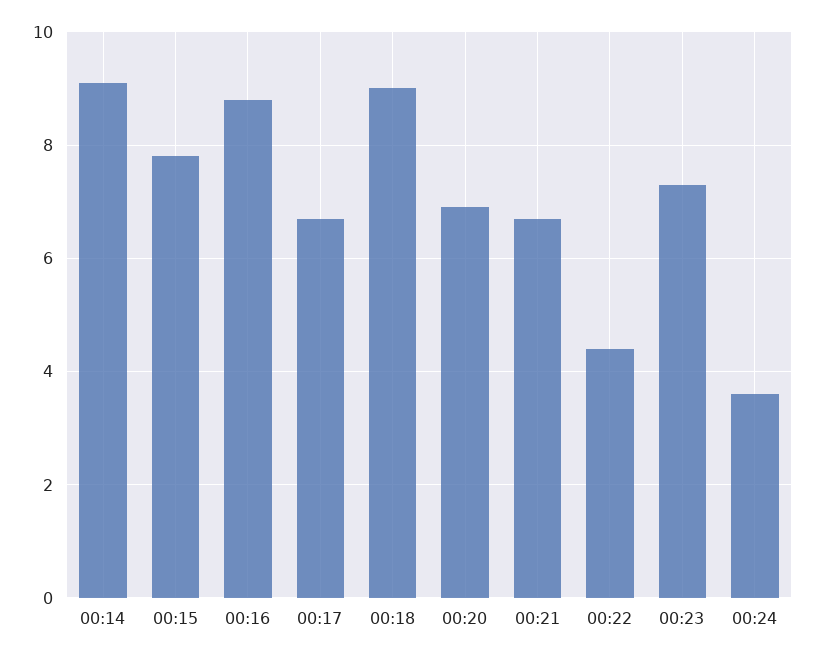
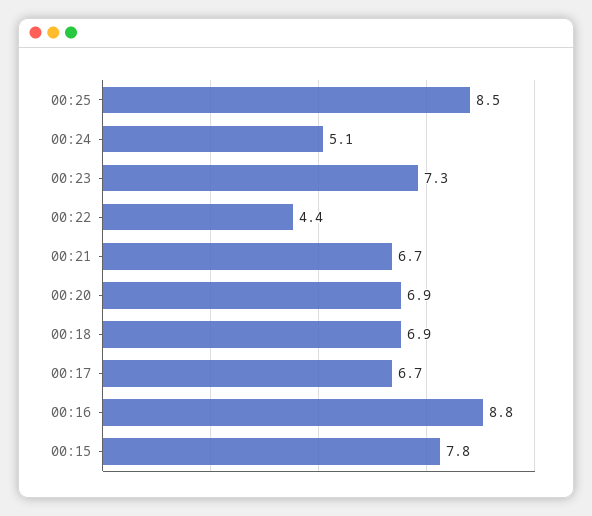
00:14: 9 -> none
00:18: 9 -> 6.9
00:24: 3.5 -> 5.1
00:25: none -> 8.5

